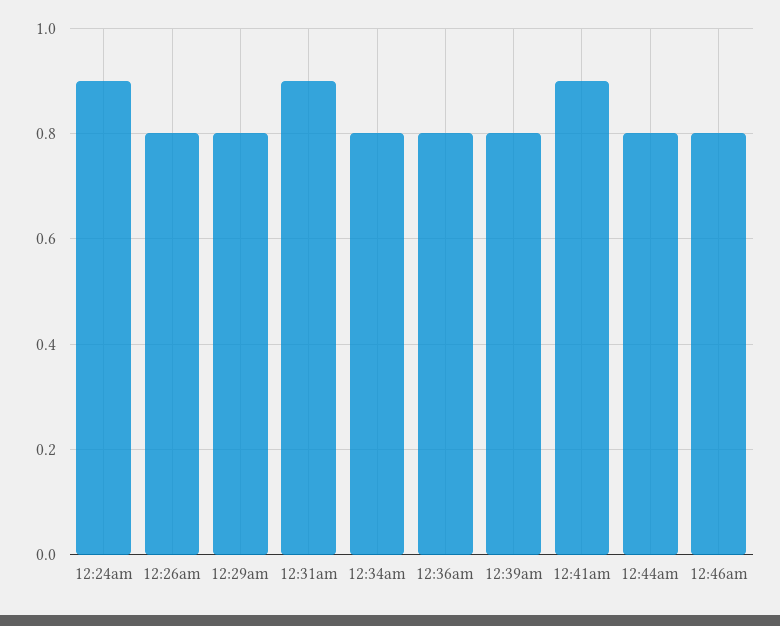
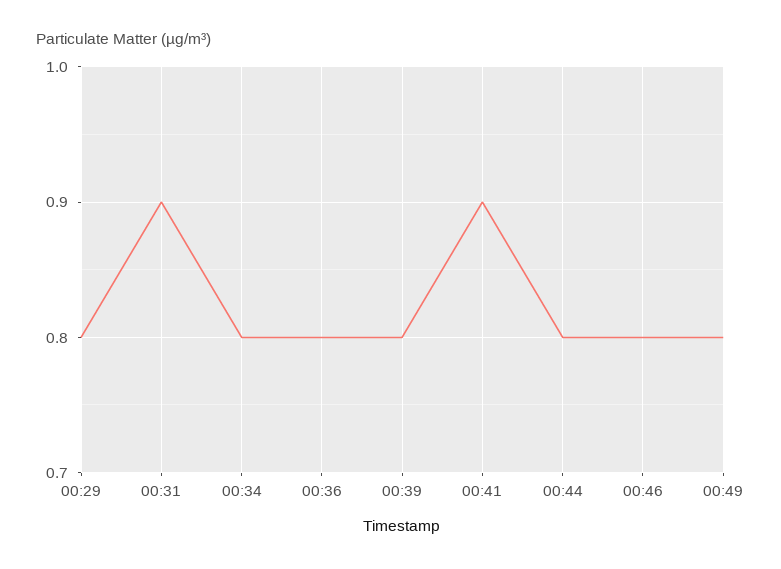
12:24am: 0.9 -> none
12:26am: 0.8 -> none
00:49: none -> 0.8

